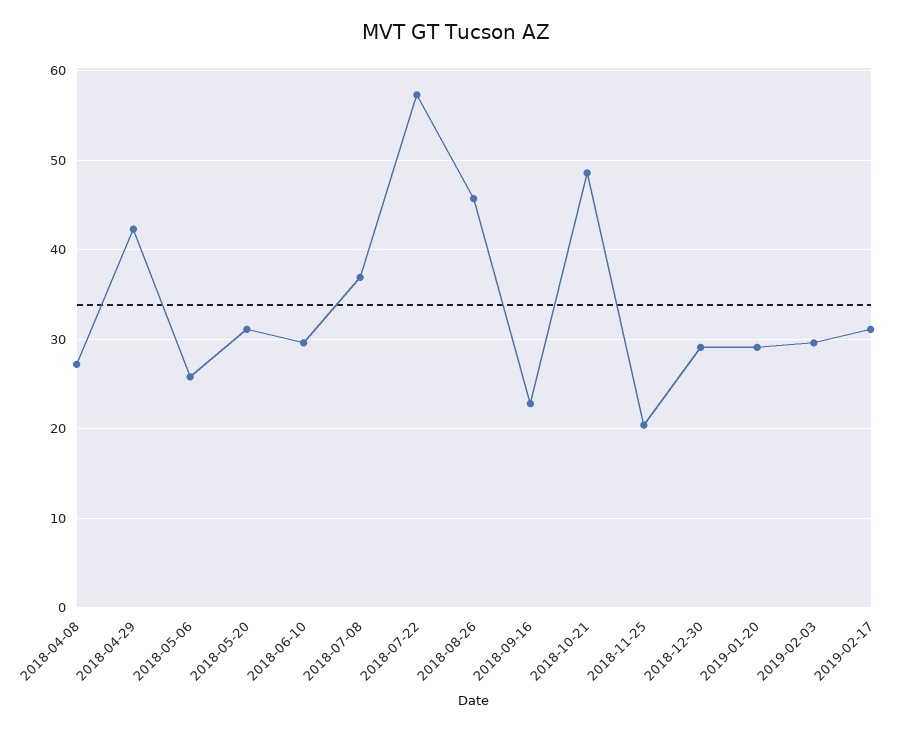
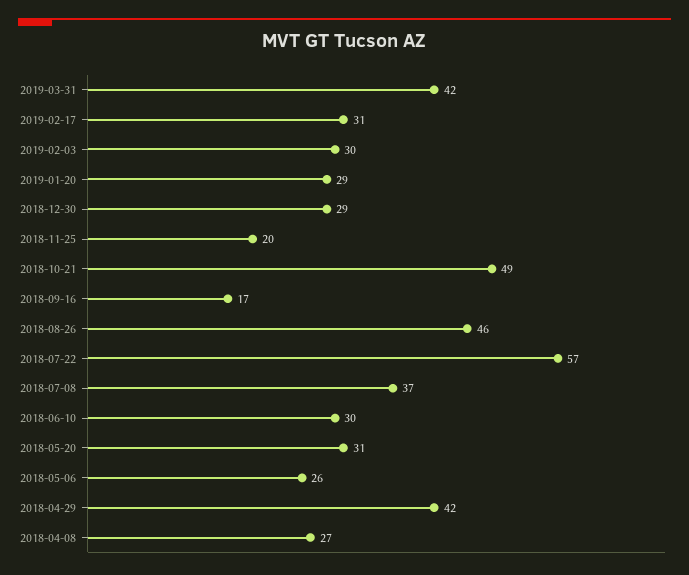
2018-09-16: 23 -> 17
2019-03-31: none -> 42

